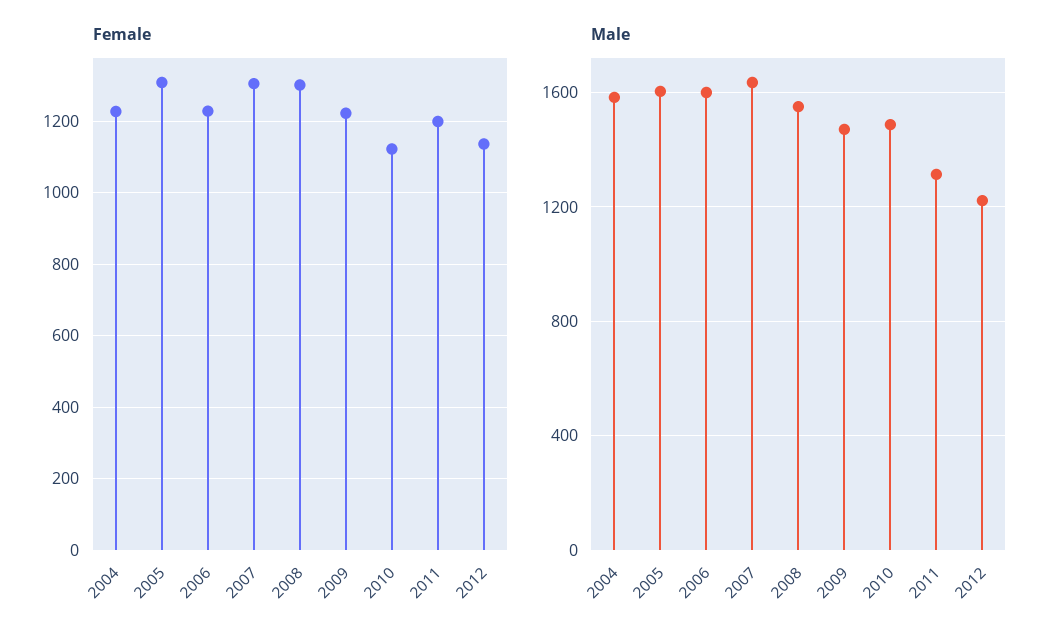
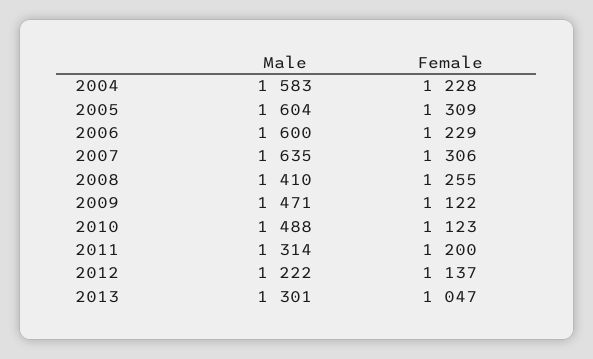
Female, 2008: 1300 -> 1255
Female, 2009: 1220 -> 1122
Male, 2008: 1550 -> 1410
Male, 2013: none -> 1301
Female, 2013: none -> 1047

